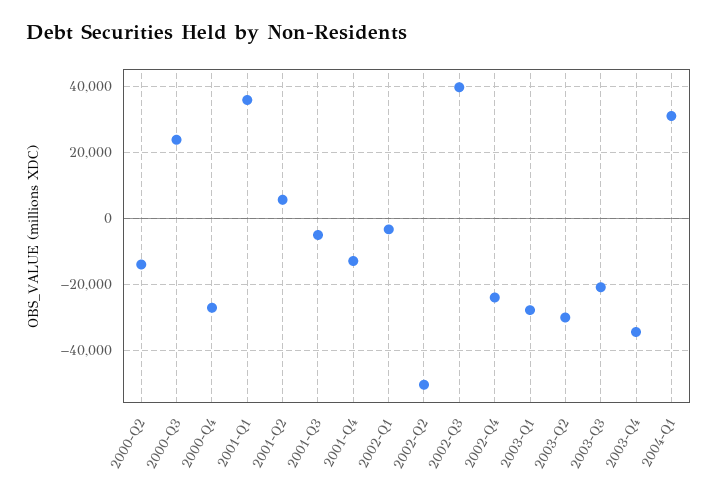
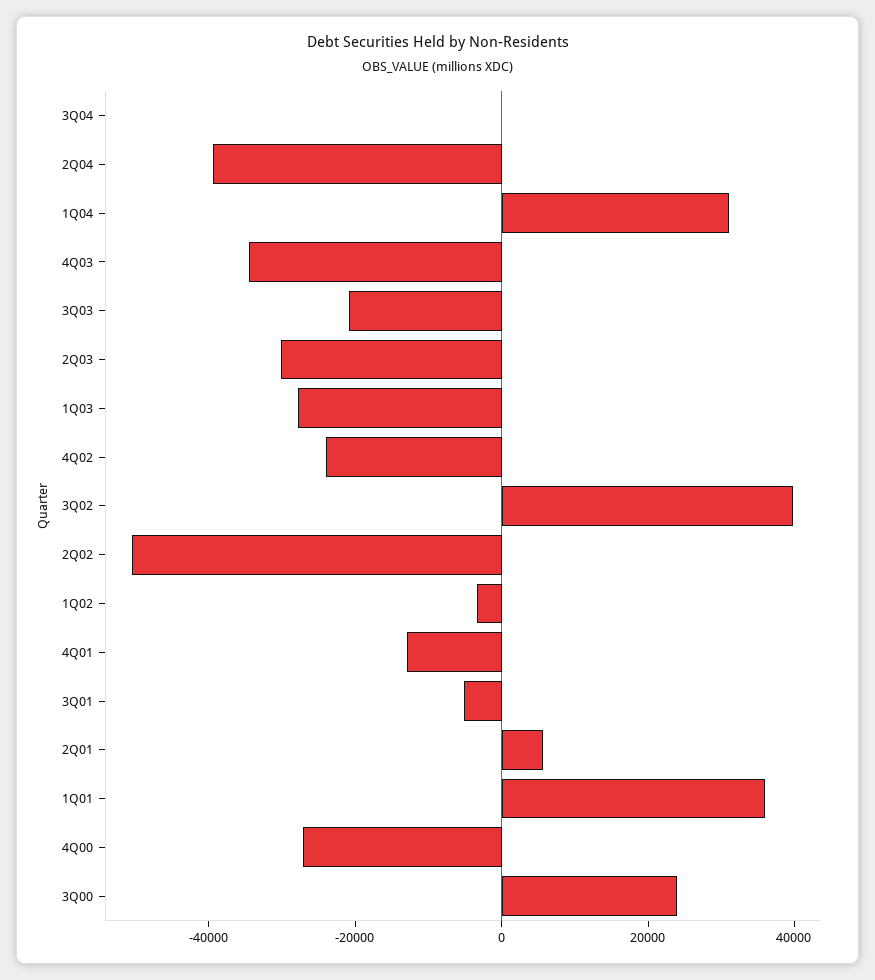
2000-Q2: -14000 -> none
3Q04: none -> 0
2Q04: none -> -40000

